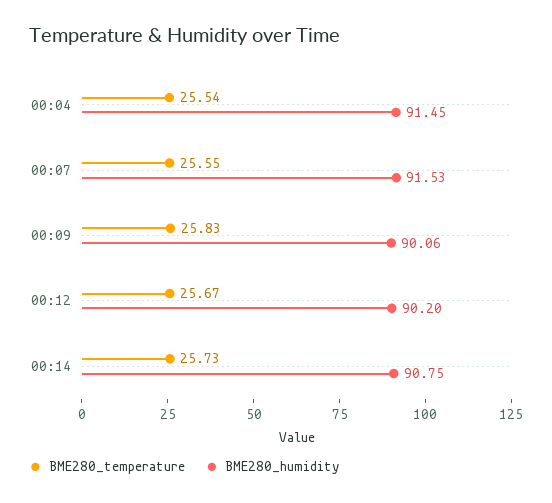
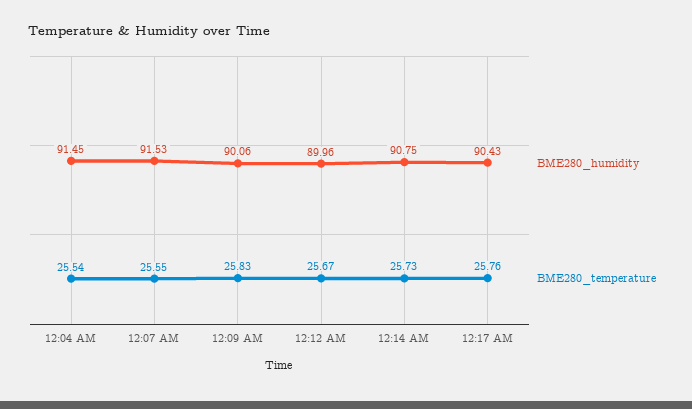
BME280_humidity, 00:12: 90.2 -> 89.96
BME280_humidity, 12:17 AM: none -> 90.43
BME280_temperature, 12:17 AM: none -> 25.76

